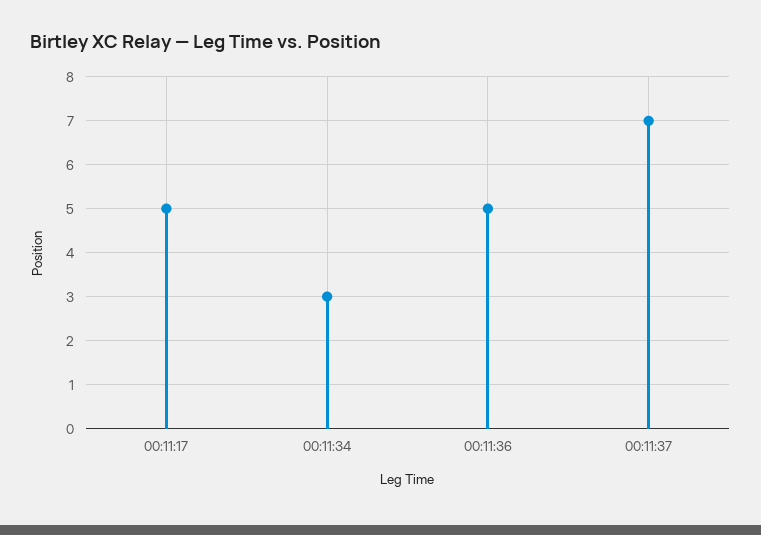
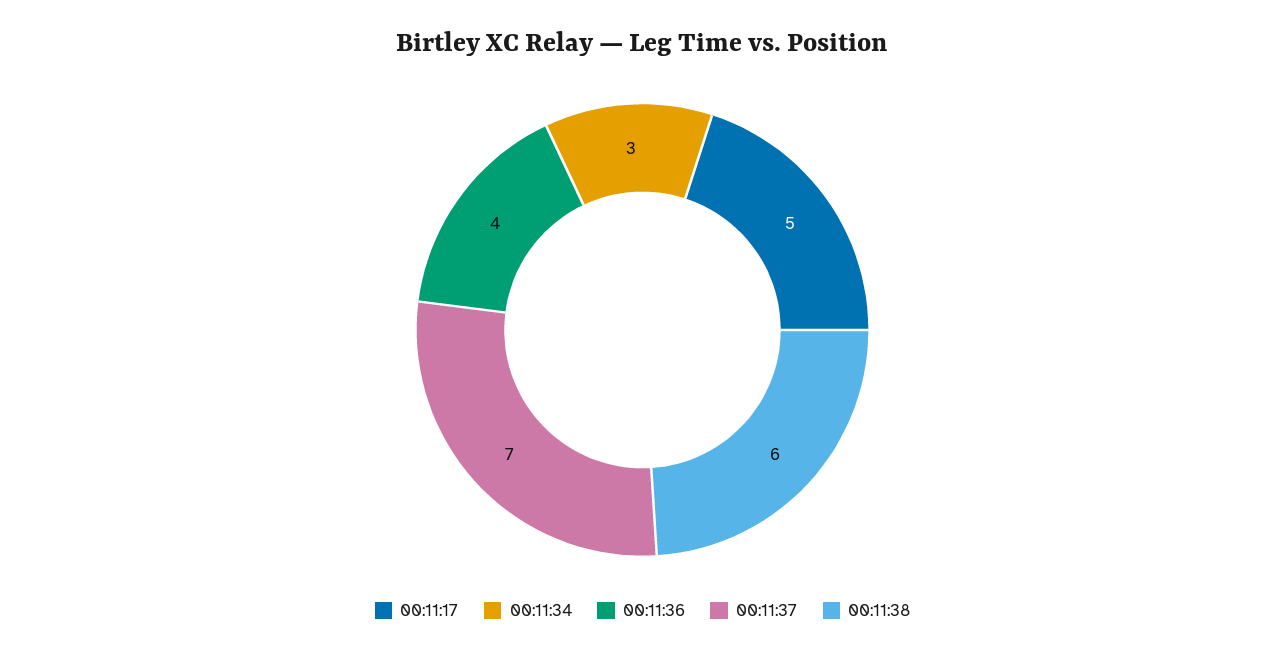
00:11:36: 5 -> 4
00:11:38: none -> 6

